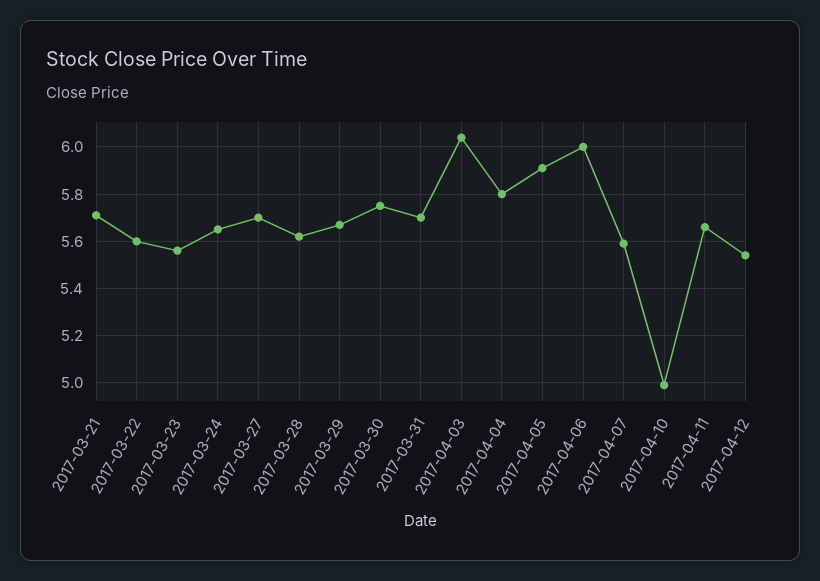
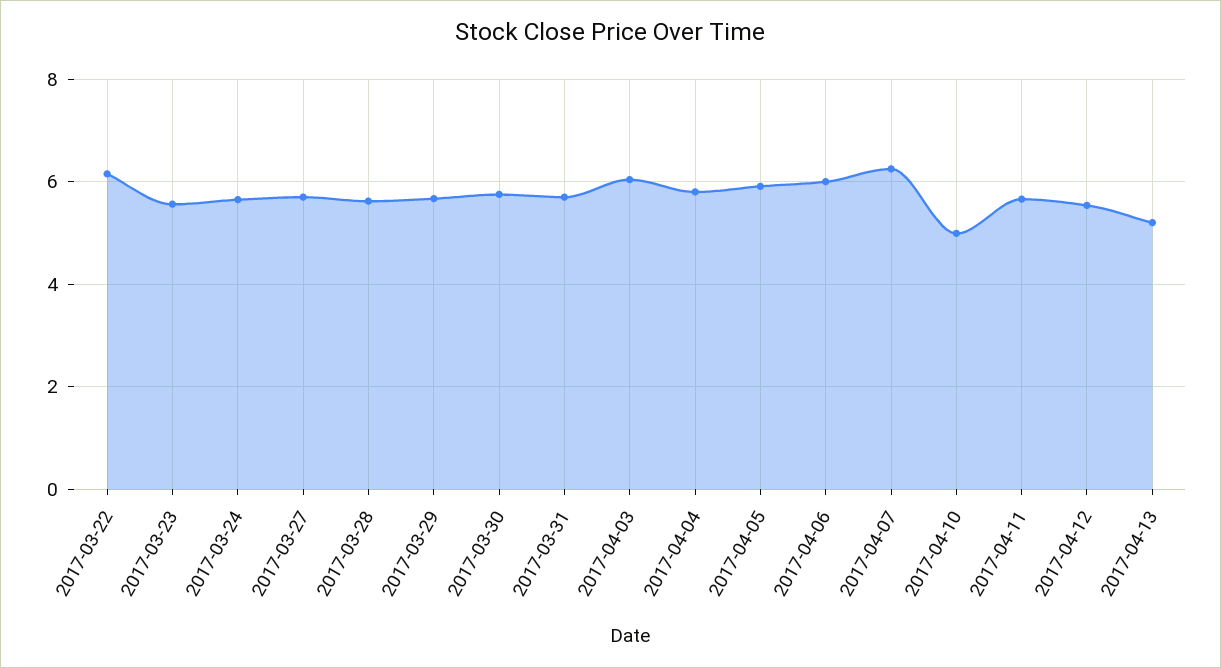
2017-03-21: 5.7 -> none
2017-03-22: 5.6 -> 6.2
2017-04-07: 5.6 -> 6.2
2017-04-13: none -> 5.2

